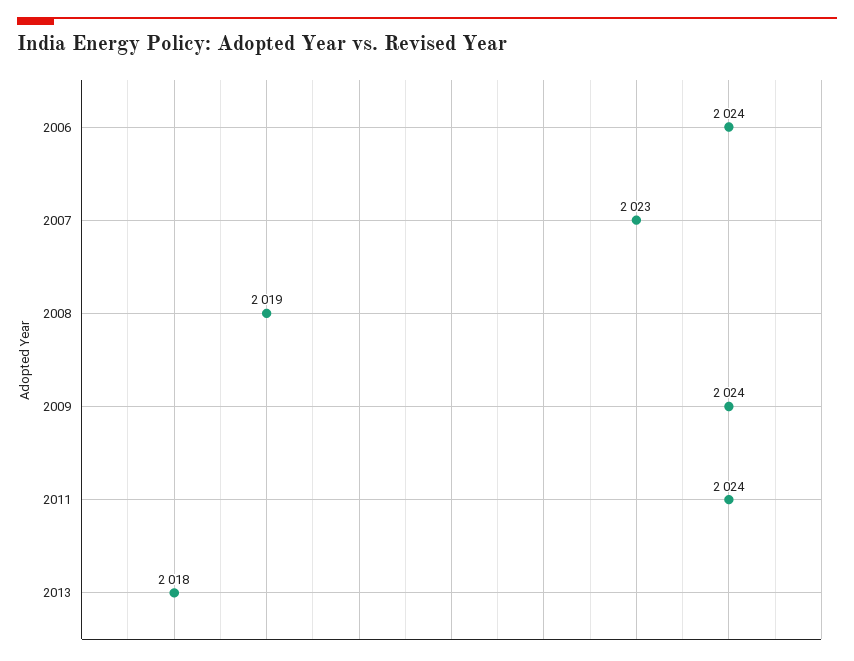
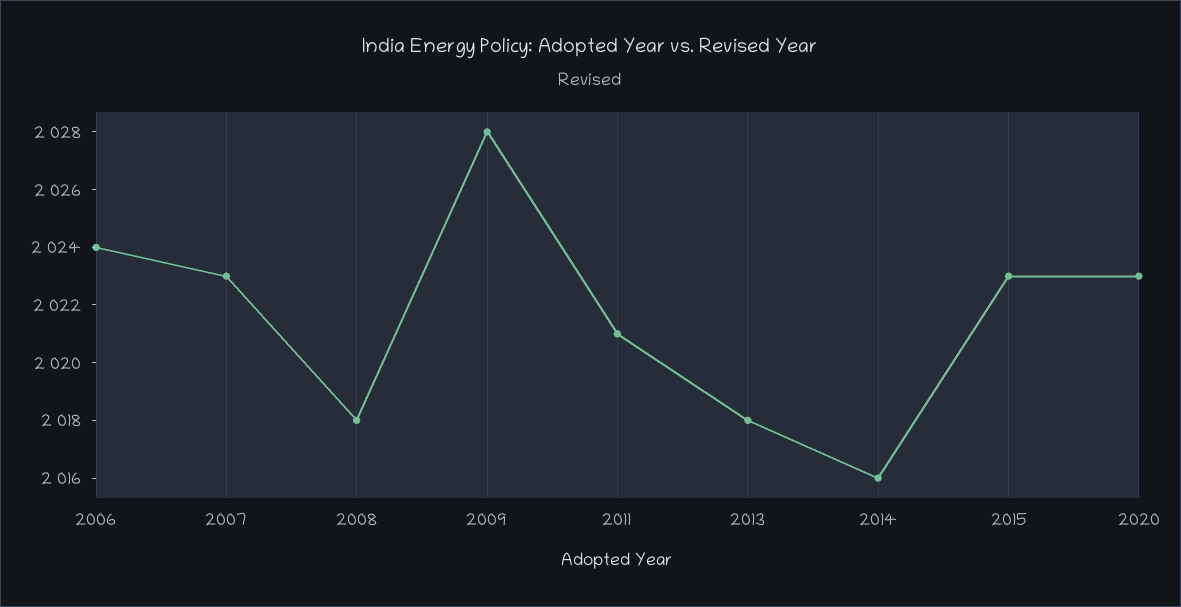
2008: 2019 -> 2018
2009: 2024 -> 2028
2011: 2024 -> 2021
2014: none -> 2016
2015: none -> 2023
2020: none -> 2023

